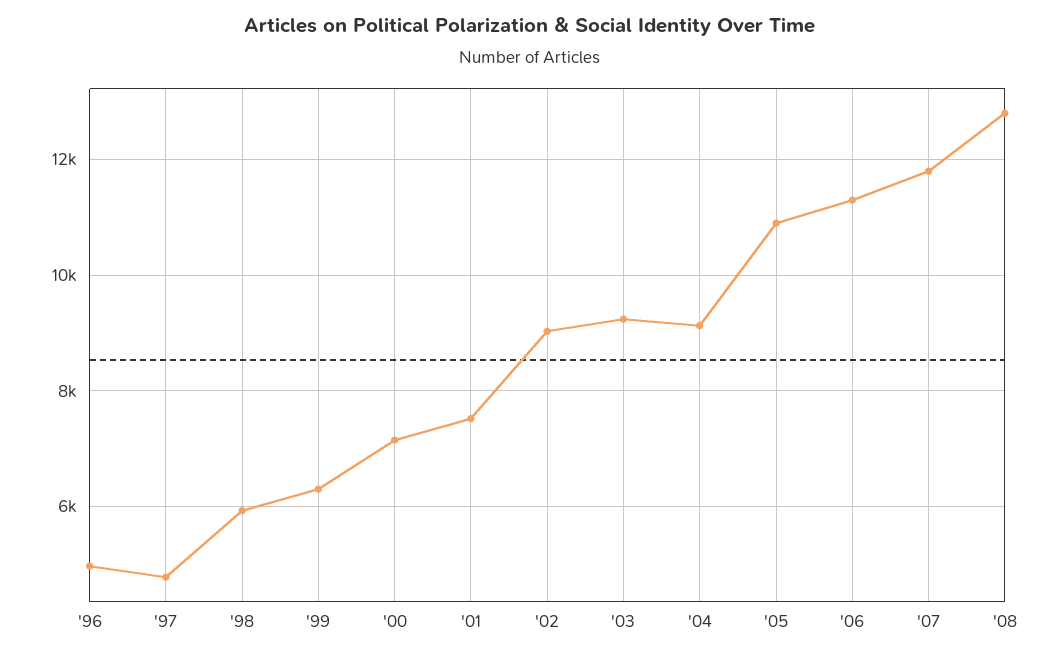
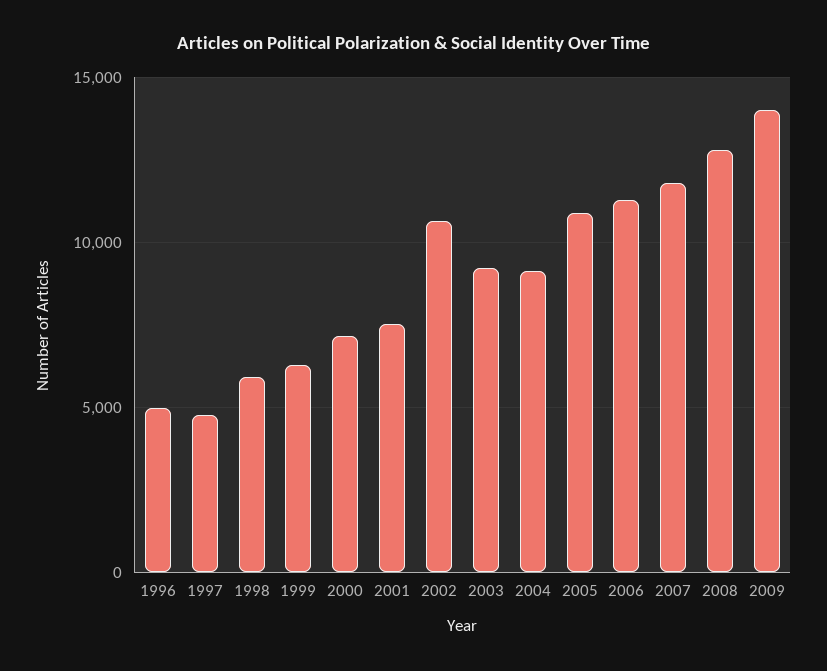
'02: 9000 -> 10500
2009: none -> 14000

